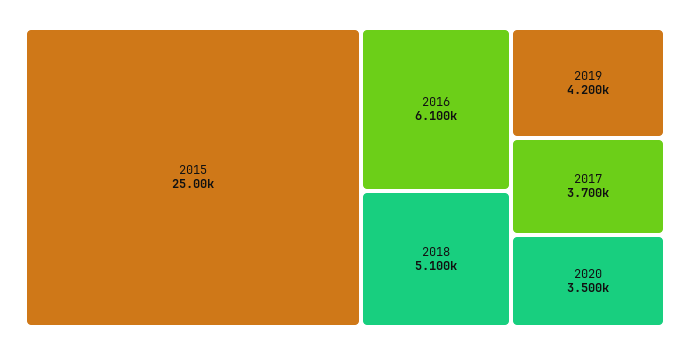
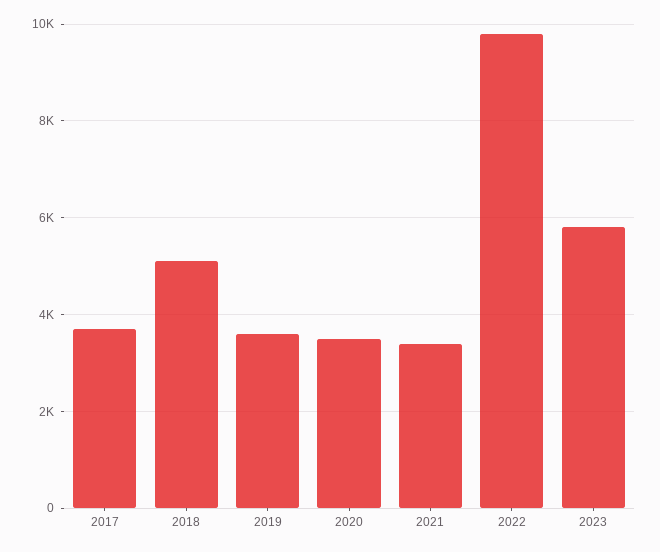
2015: 25000 -> none
2016: 6100 -> none
2019: 4200 -> 3600
2021: none -> 3400
2022: none -> 9800
2023: none -> 5800

